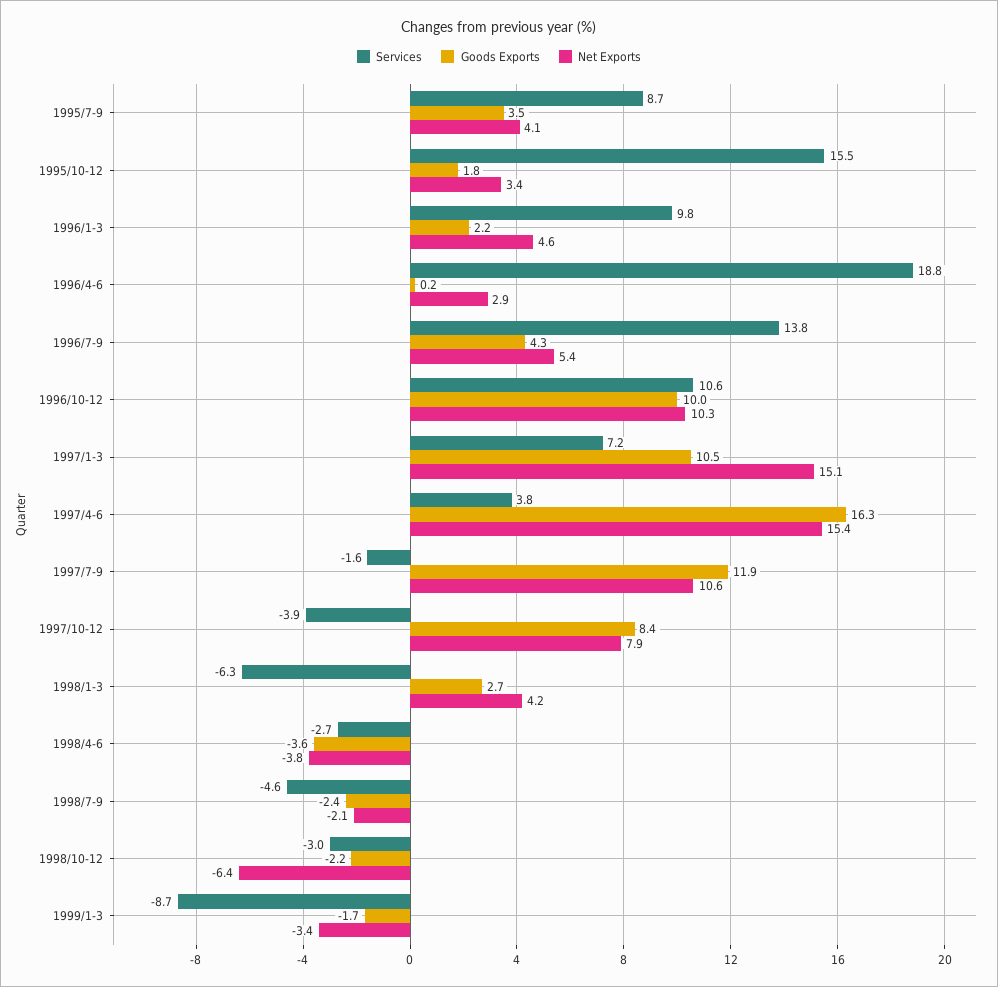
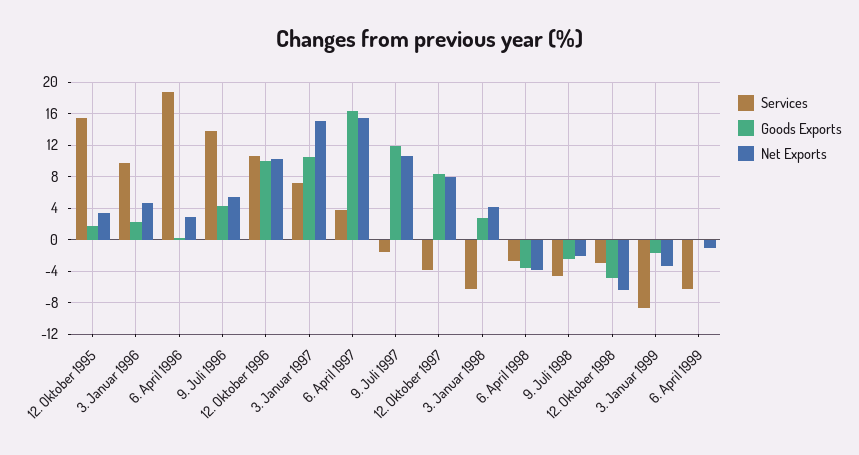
Services, 1995/7-9: 8.7 -> none
Goods Exports, 1995/7-9: 3.5 -> none
Net Exports, 1995/7-9: 4.1 -> none
Goods Exports, 1998/10-12: -2.2 -> -5
Services, 6. April 1999: none -> -6
Goods Exports, 6. April 1999: none -> 0
Net Exports, 6. April 1999: none -> -1

